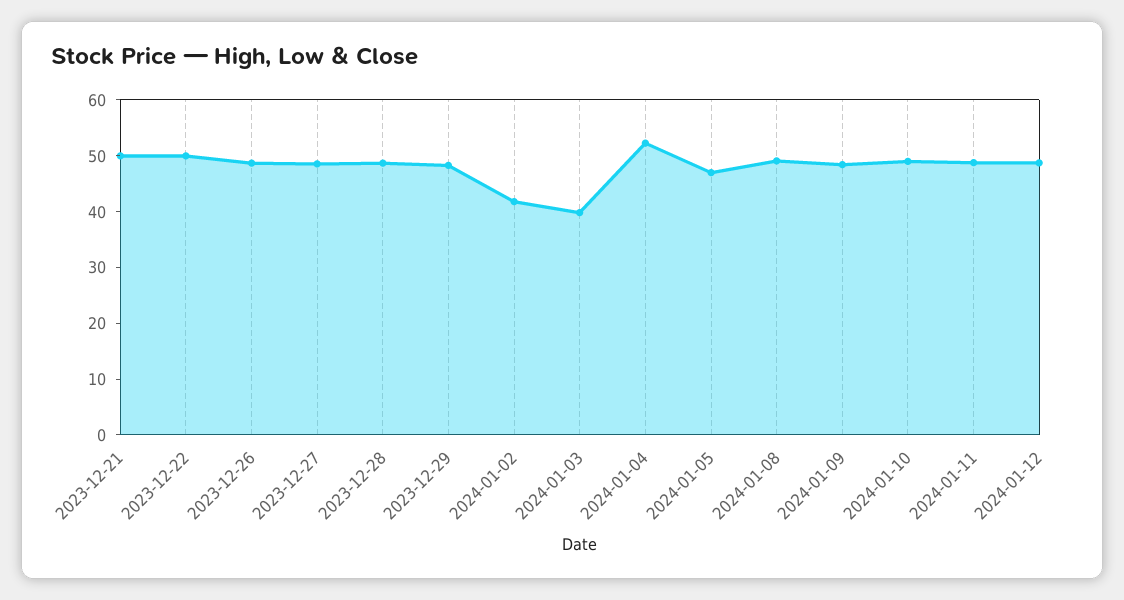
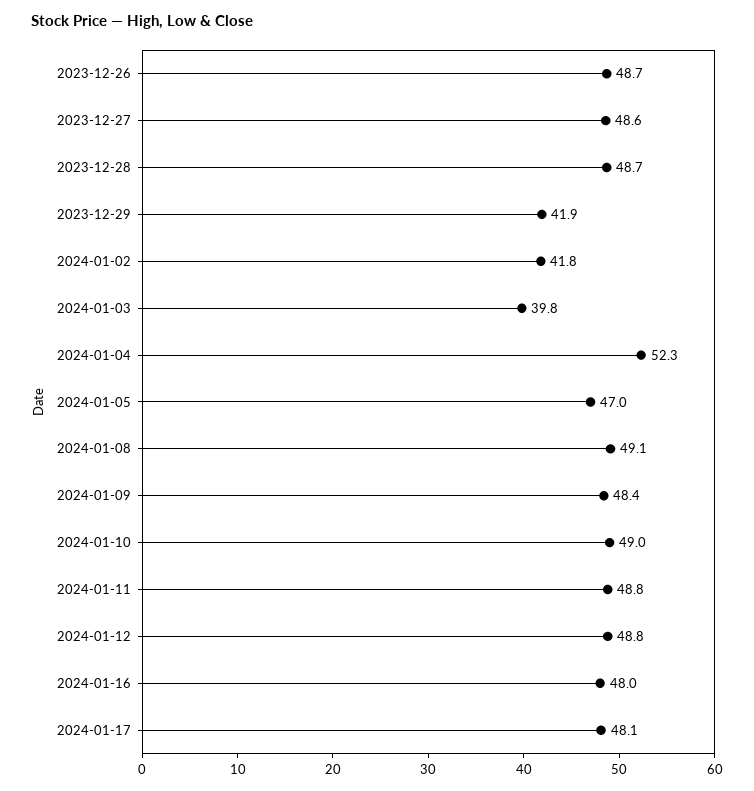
2023-12-21: 50 -> none
2023-12-22: 50 -> none
2023-12-29: 48 -> 41.9
2024-01-16: none -> 48
2024-01-17: none -> 48.1

